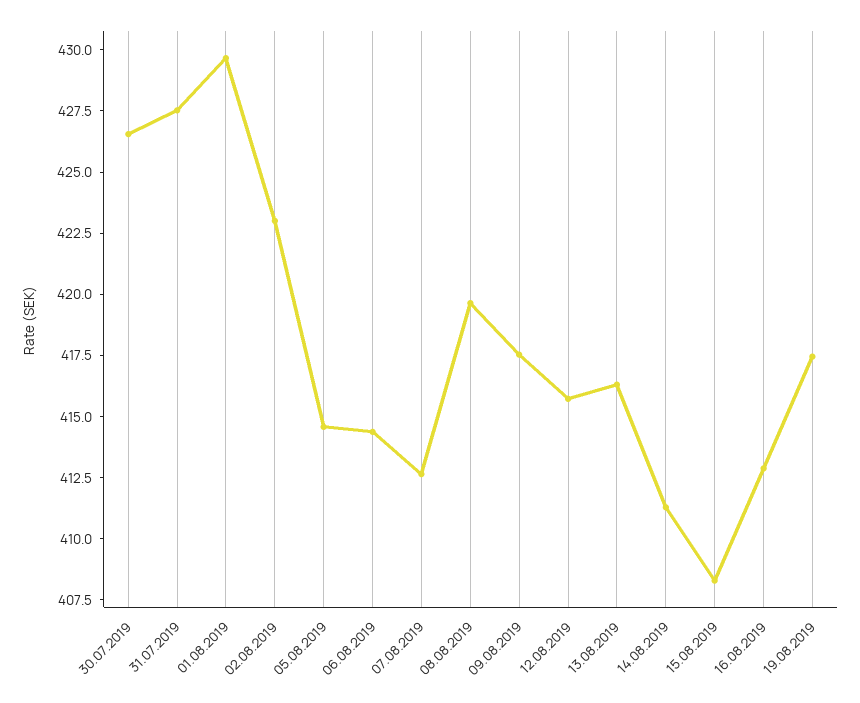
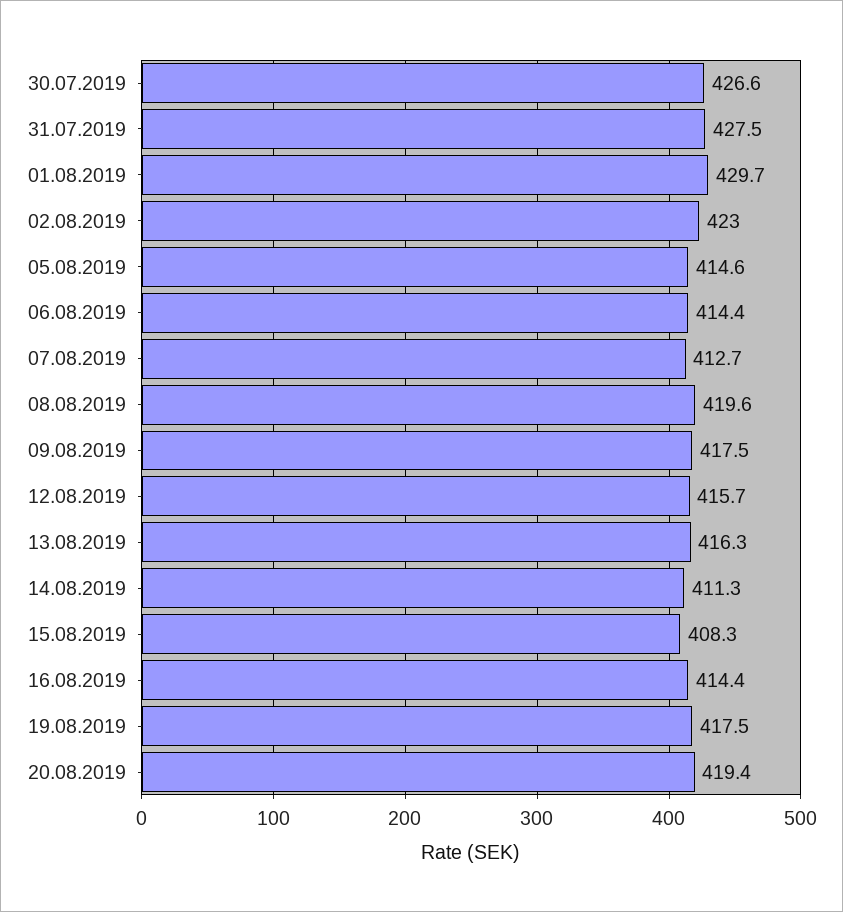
16.08.2019: 413 -> 414.4
20.08.2019: none -> 419.4

